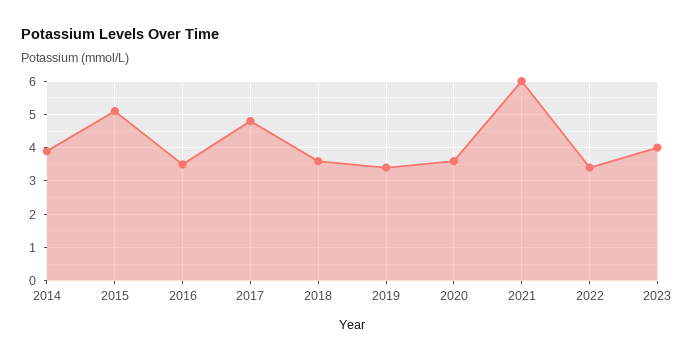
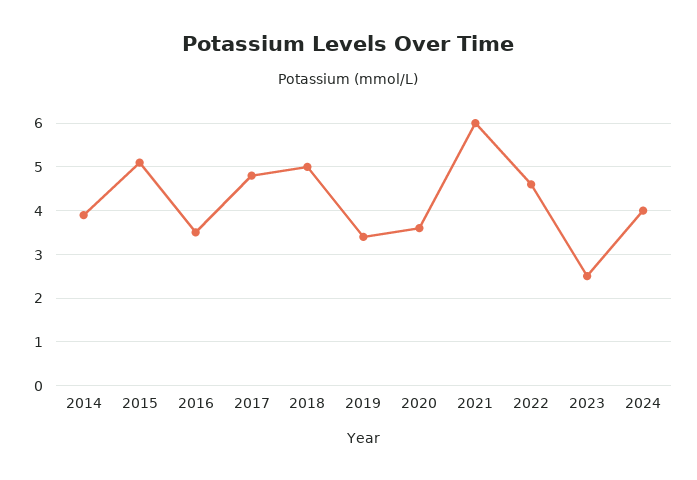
2018: 3.5 -> 5
2022: 3.5 -> 4.5
2023: 4 -> 2.5
2024: none -> 4

